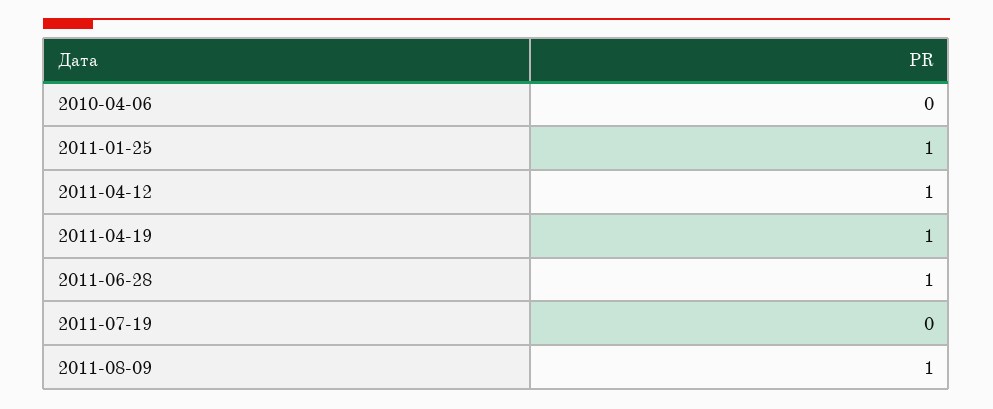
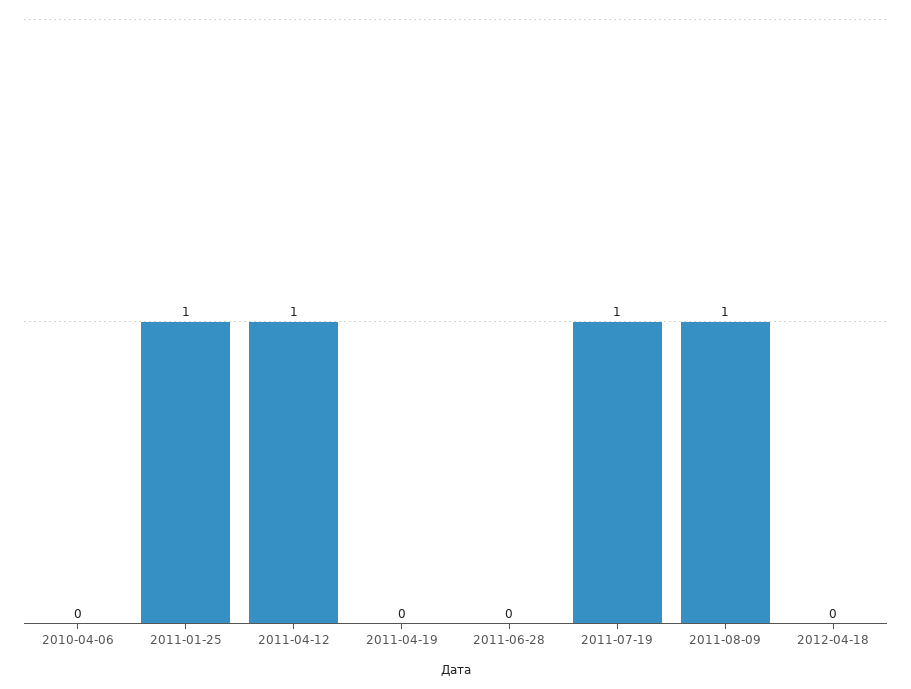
2011-04-19: 1 -> 0
2011-06-28: 1 -> 0
2011-07-19: 0 -> 1
2012-04-18: none -> 0

